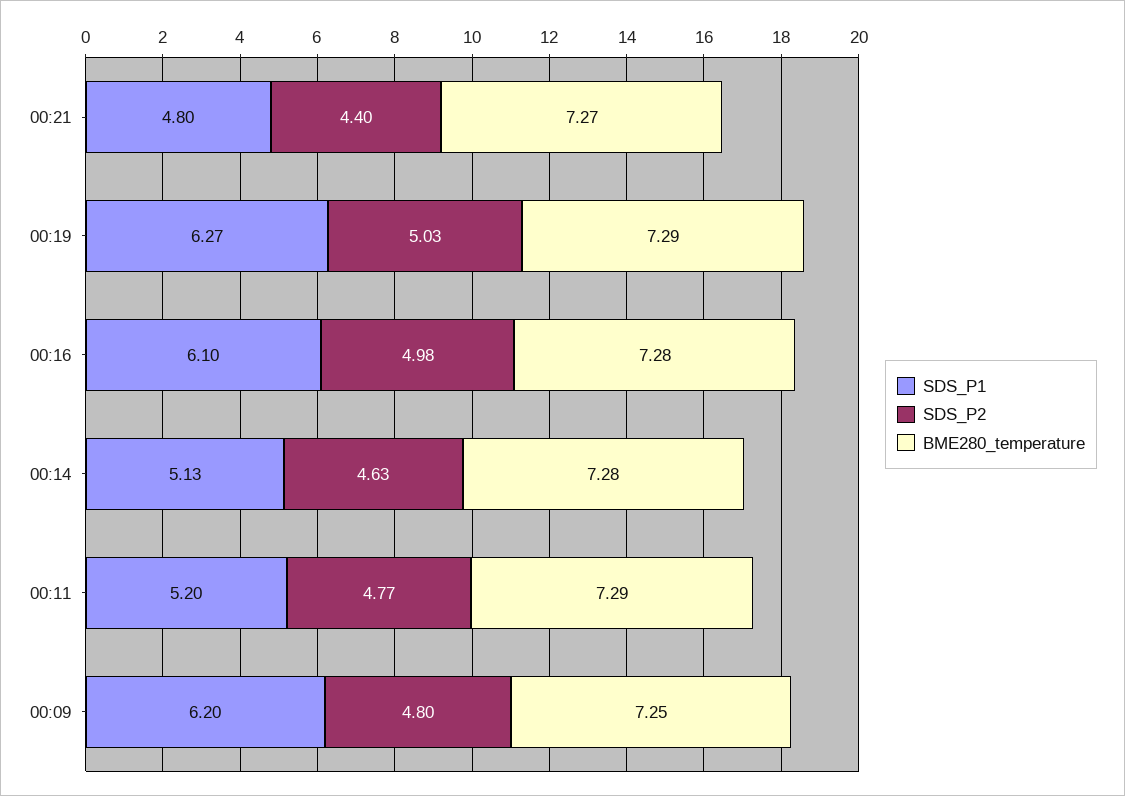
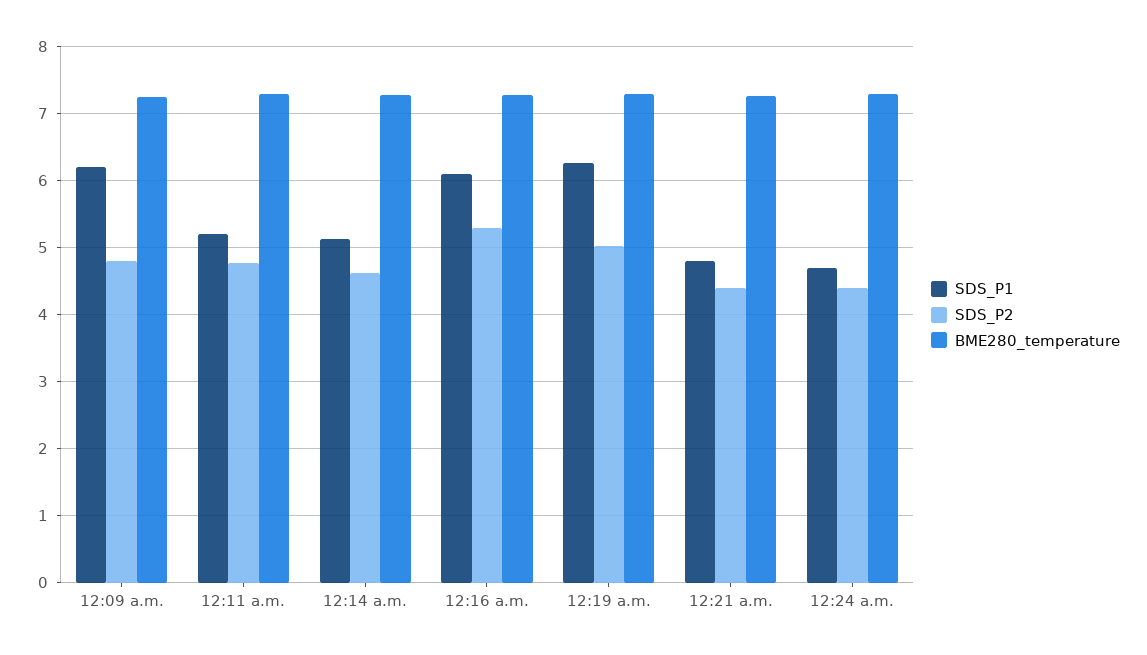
SDS_P2, 00:16: 4.98 -> 5.3
SDS_P1, 12:24 a.m.: none -> 4.7
SDS_P2, 12:24 a.m.: none -> 4.4
BME280_temperature, 12:24 a.m.: none -> 7.3

